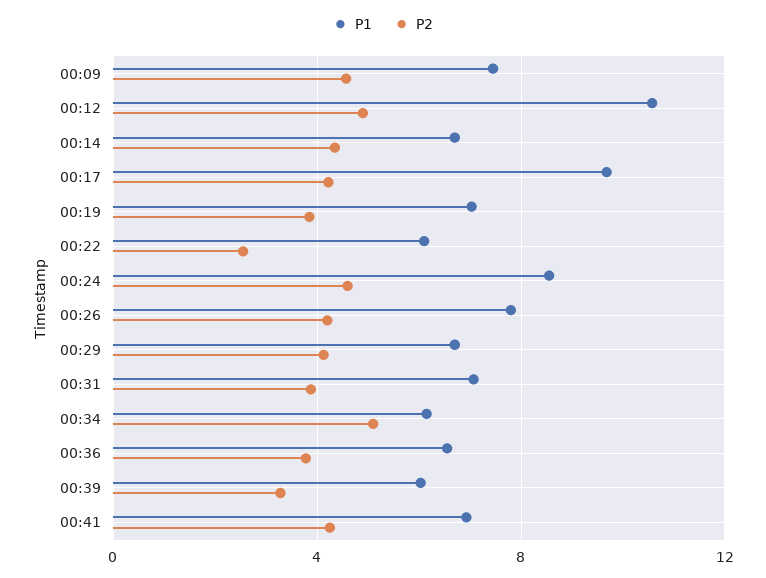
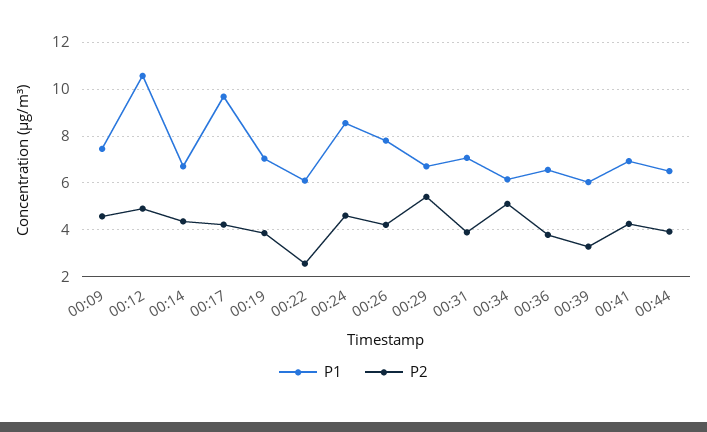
P2, 00:29: 4 -> 5.5
P1, 00:44: none -> 6.5
P2, 00:44: none -> 4

